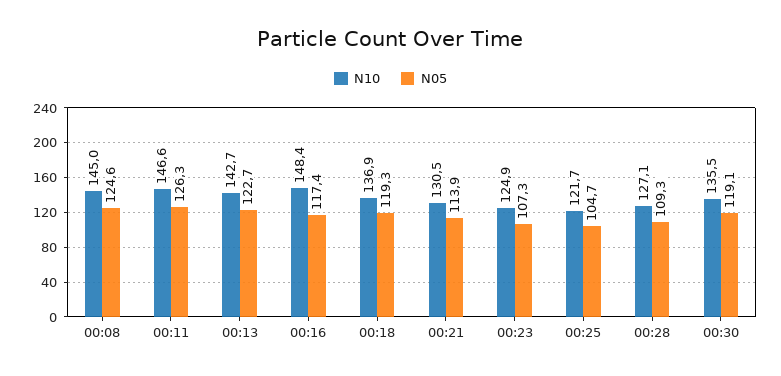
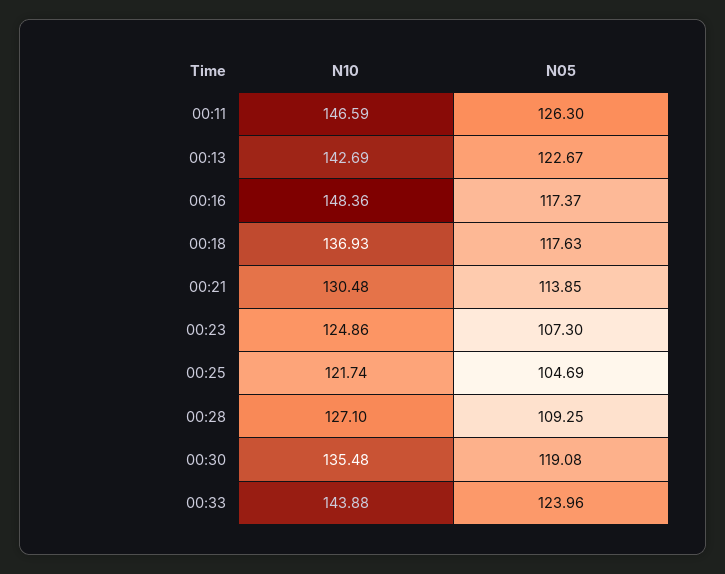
N10, 00:08: 145 -> none
N05, 00:08: 124.6 -> none
N05, 00:18: 119.3 -> 117.63
N10, 00:33: none -> 143.88
N05, 00:33: none -> 123.96

